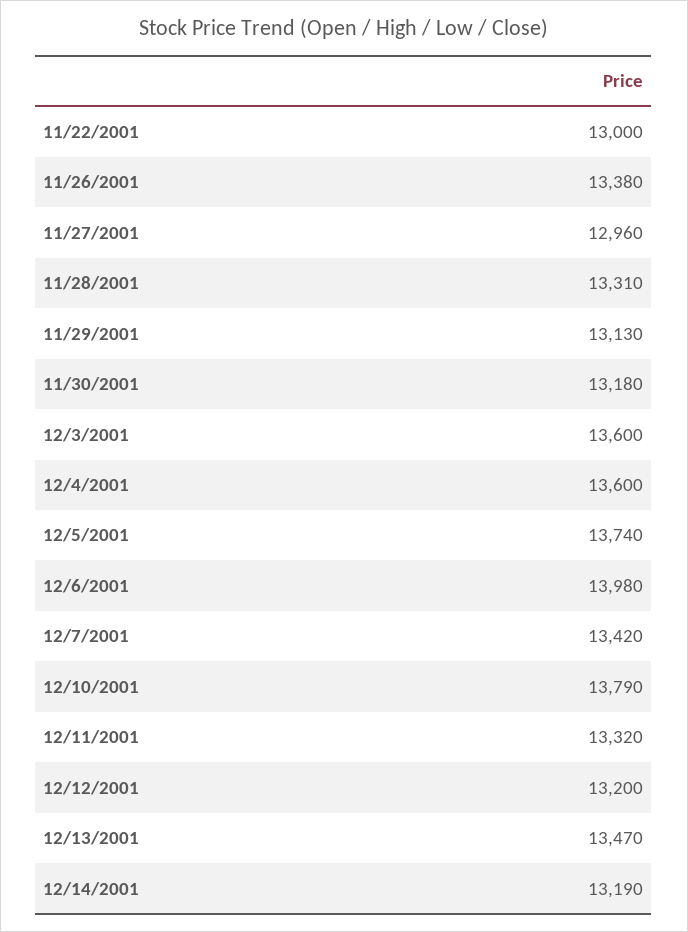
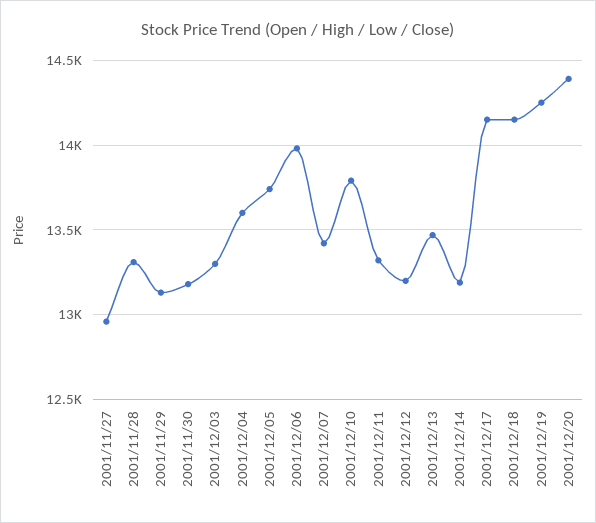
11/22/2001: 13000 -> none
11/26/2001: 13380 -> none
12/3/2001: 13600 -> 13300
2001/12/17: none -> 14150
2001/12/18: none -> 14150
2001/12/19: none -> 14250
2001/12/20: none -> 14400

